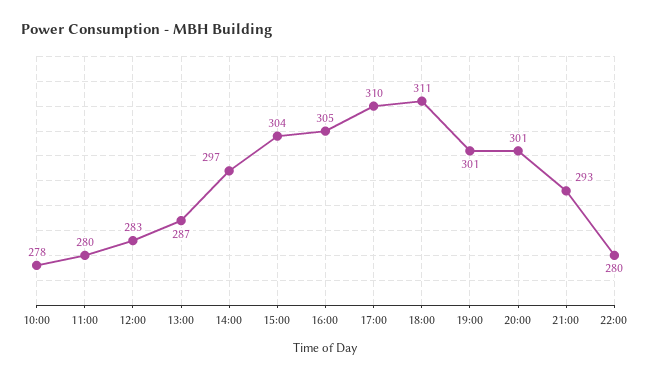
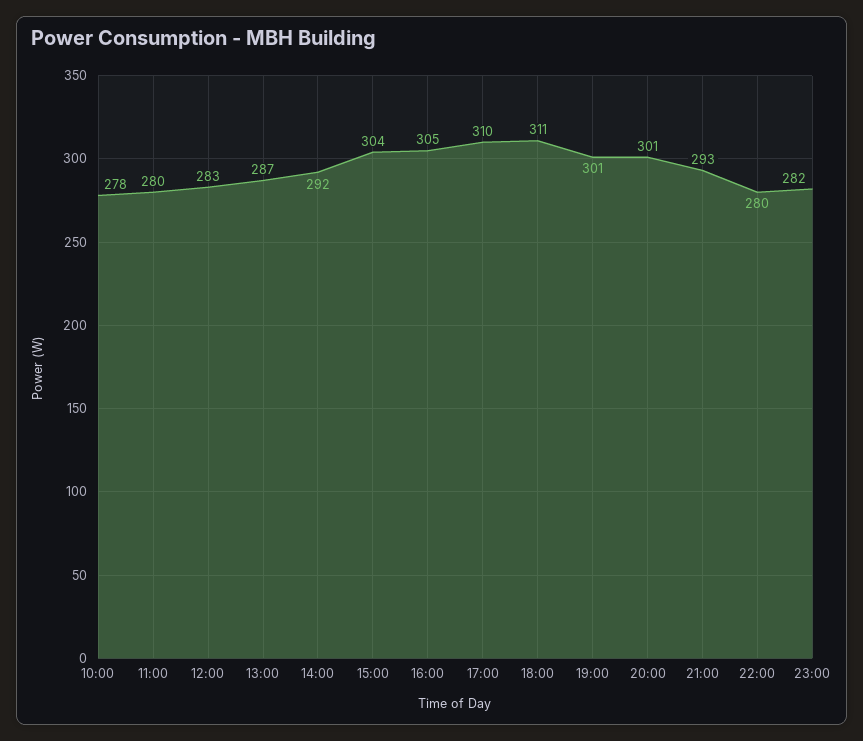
14:00: 297 -> 292
23:00: none -> 282

